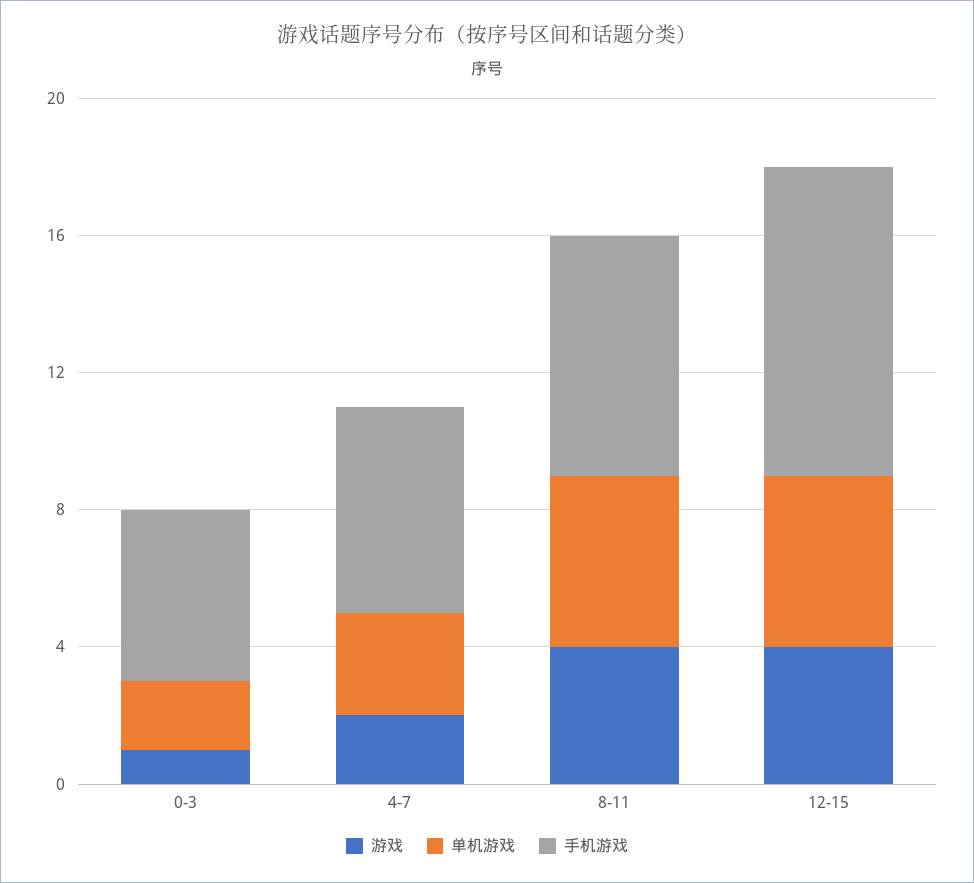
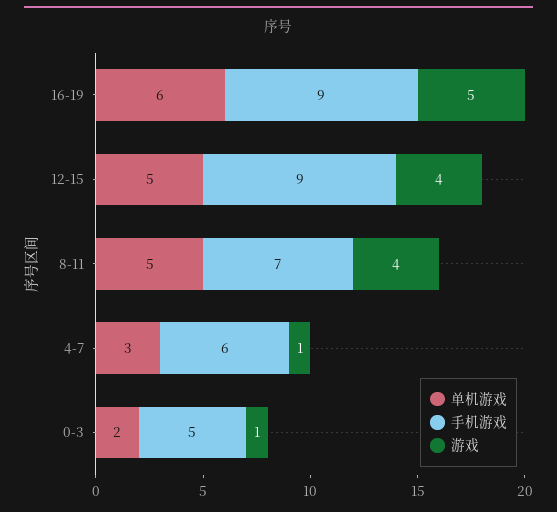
游戏, 4-7: 2 -> 1
单机游戏, 16-19: none -> 6
手机游戏, 16-19: none -> 9
游戏, 16-19: none -> 5

